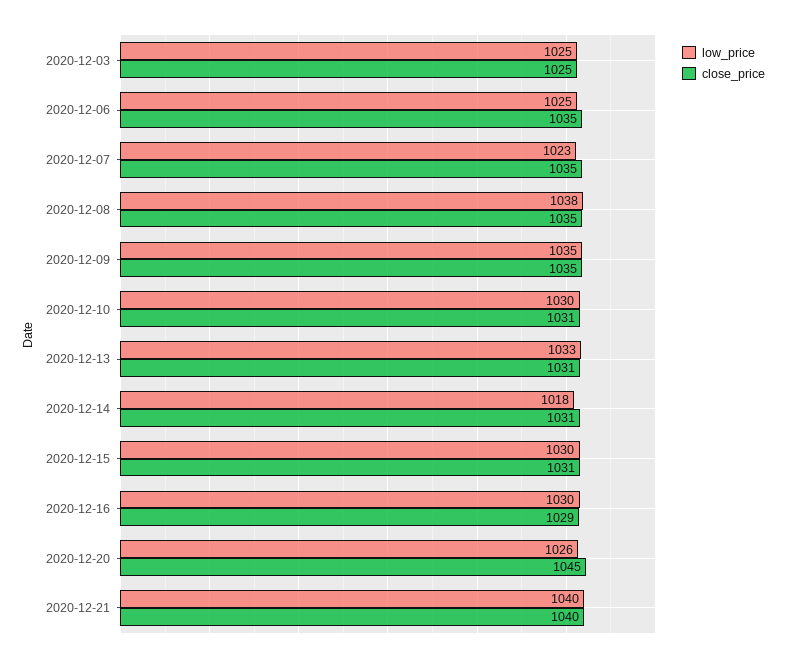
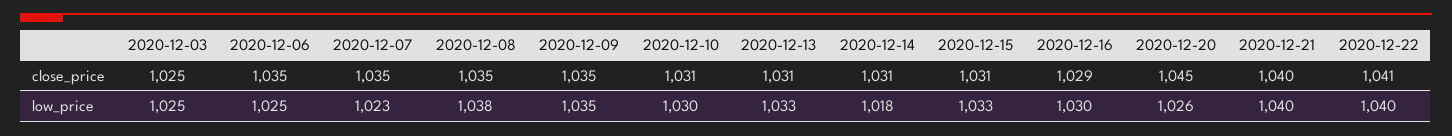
low_price, 2020-12-15: 1030 -> 1033
close_price, 2020-12-22: none -> 1041
low_price, 2020-12-22: none -> 1040

